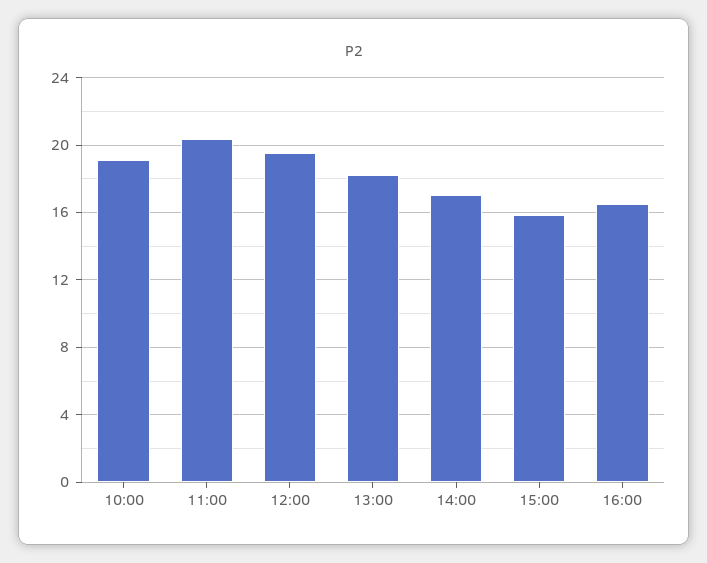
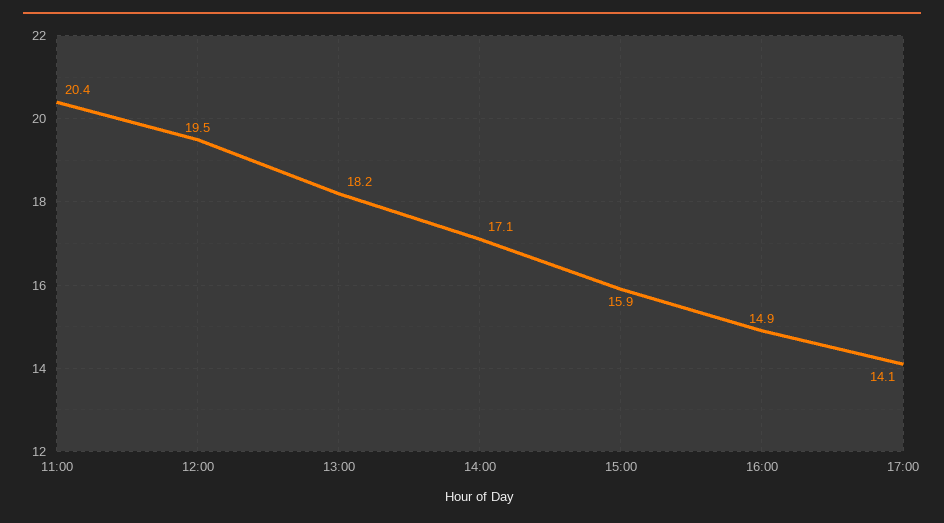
10:00: 19 -> none
16:00: 16.5 -> 14.9
17:00: none -> 14.1

